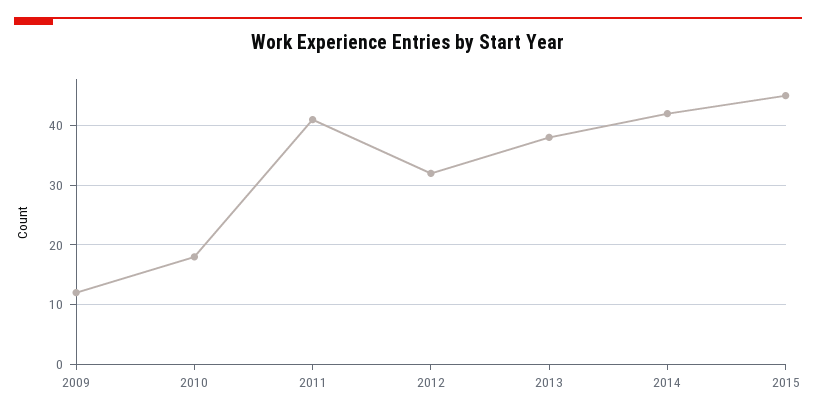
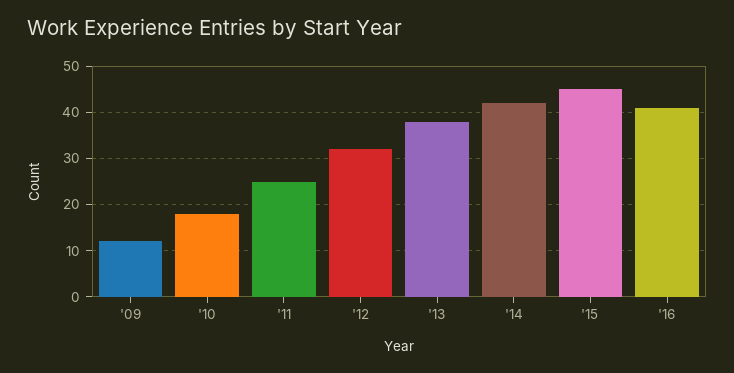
2011: 40 -> 25
'16: none -> 40

